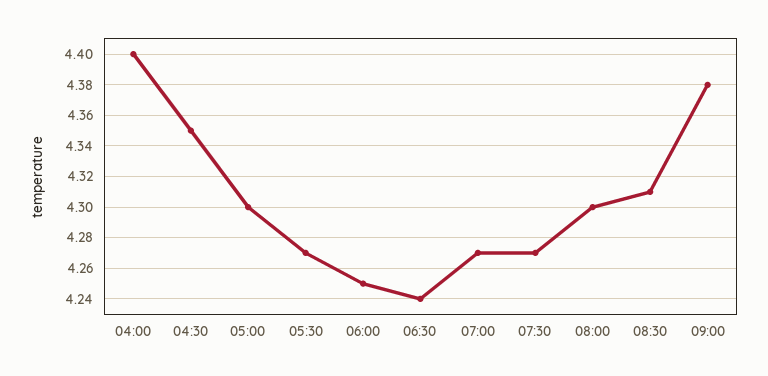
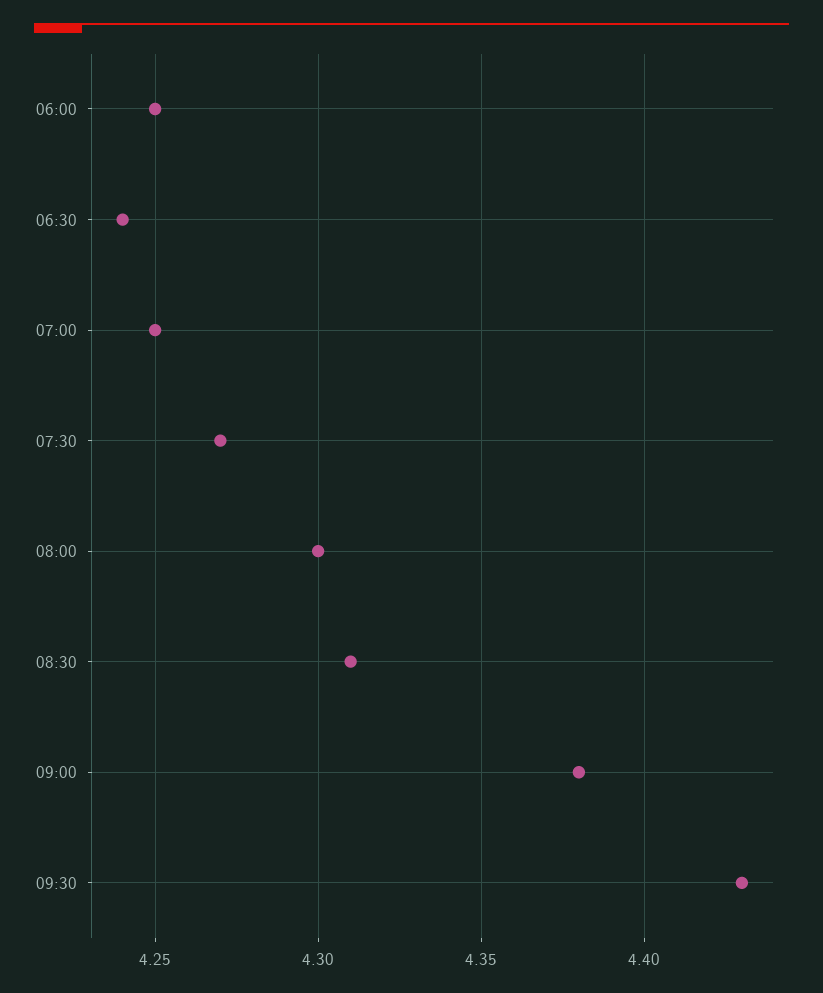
04:00: 4.4 -> none
04:30: 4.35 -> none
05:00: 4.3 -> none
05:30: 4.27 -> none
07:00: 4.27 -> 4.25
09:30: none -> 4.43

